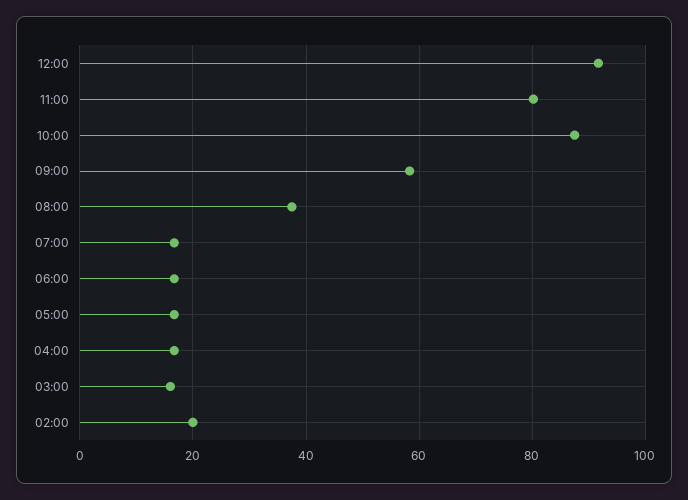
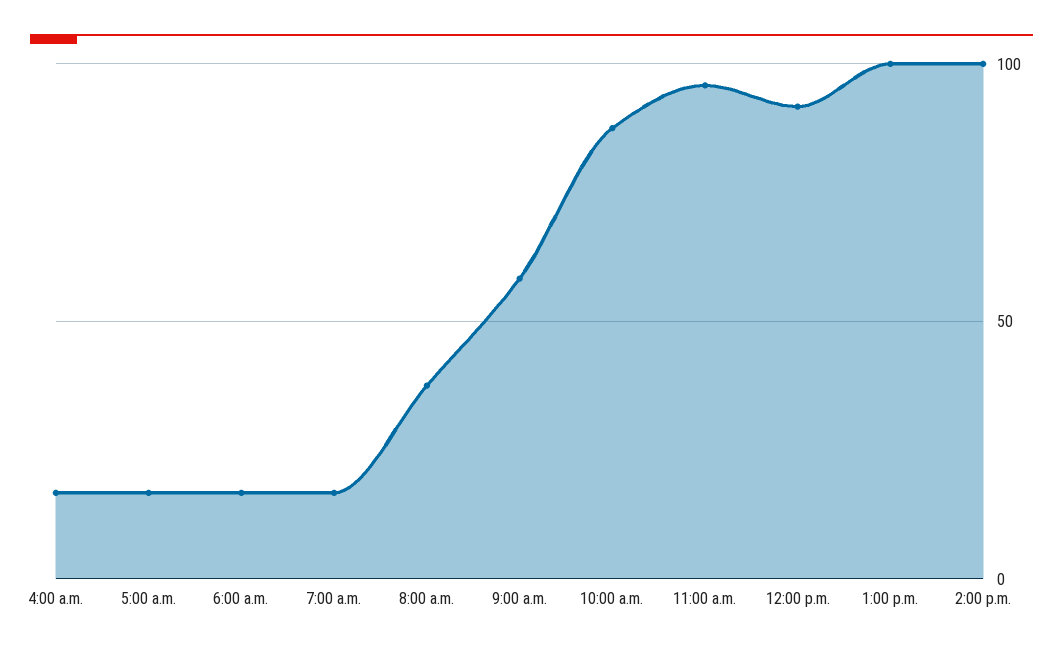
11:00: 80 -> 95
03:00: 16 -> none
02:00: 20 -> none
1:00 p.m.: none -> 100
2:00 p.m.: none -> 100

